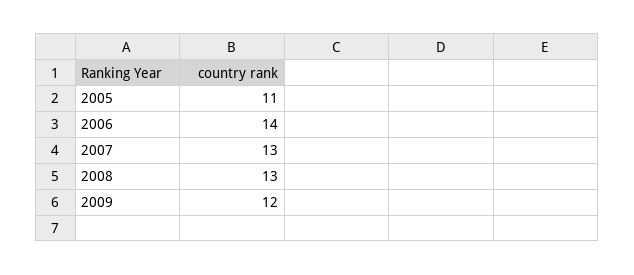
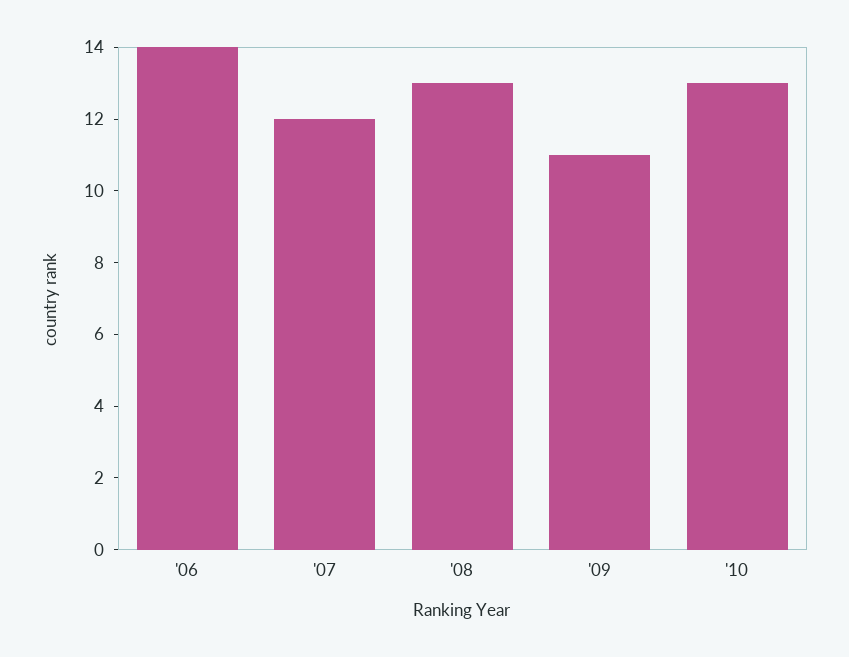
2005: 11 -> none
2007: 13 -> 12
2009: 12 -> 11
'10: none -> 13

